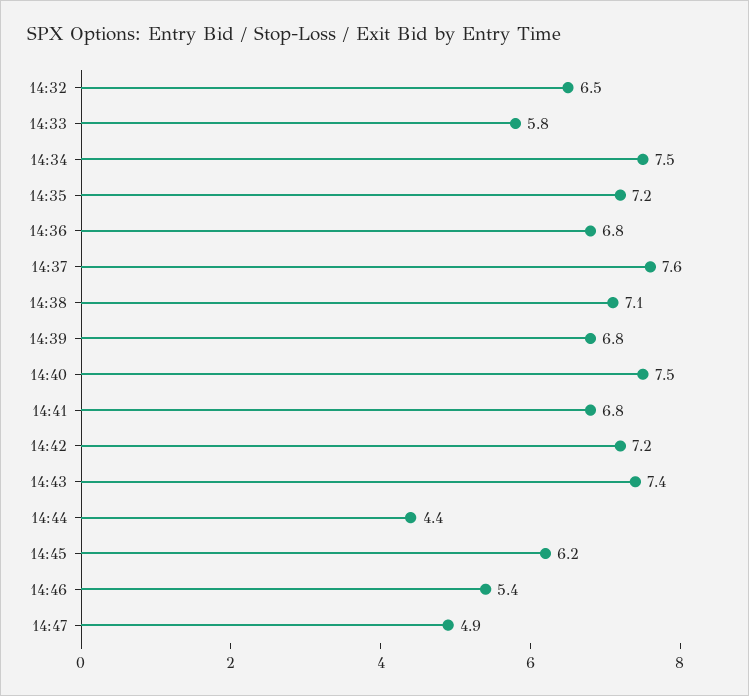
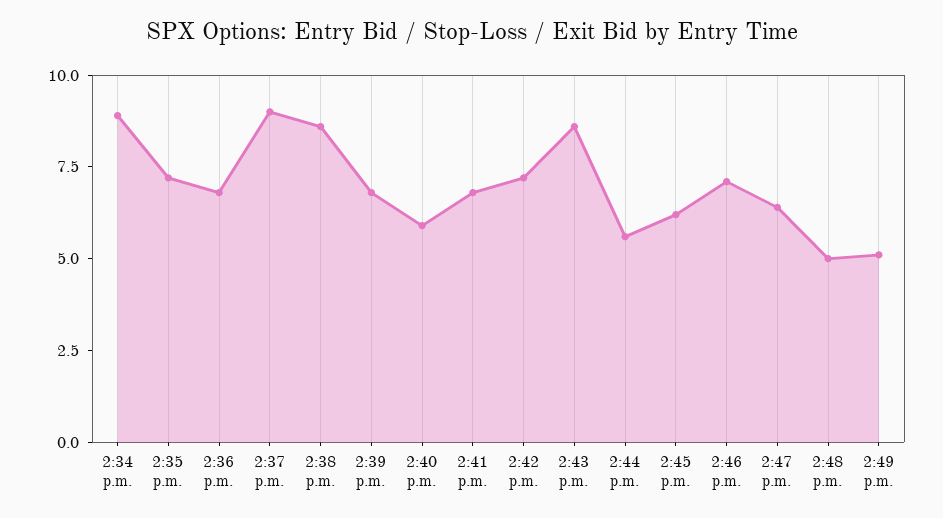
14:32: 6.5 -> none
14:33: 5.8 -> none
14:34: 7.5 -> 9
14:37: 7.6 -> 9
14:38: 7.1 -> 8.5
14:40: 7.5 -> 6
14:43: 7.4 -> 8.5
14:44: 4.4 -> 5.5
14:46: 5.4 -> 7
14:47: 4.9 -> 6.5
2:48 p.m.: none -> 5
2:49 p.m.: none -> 5

